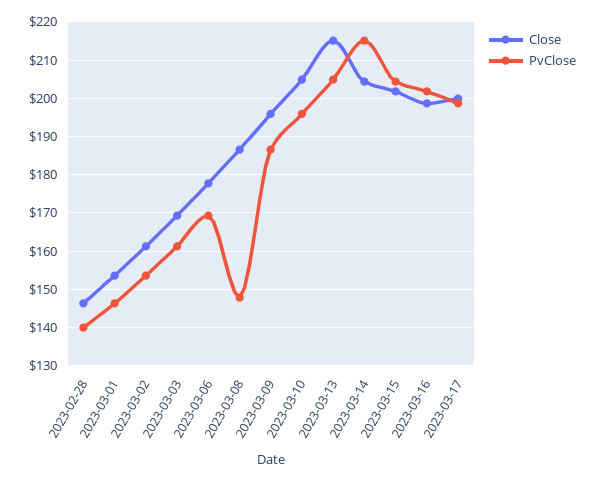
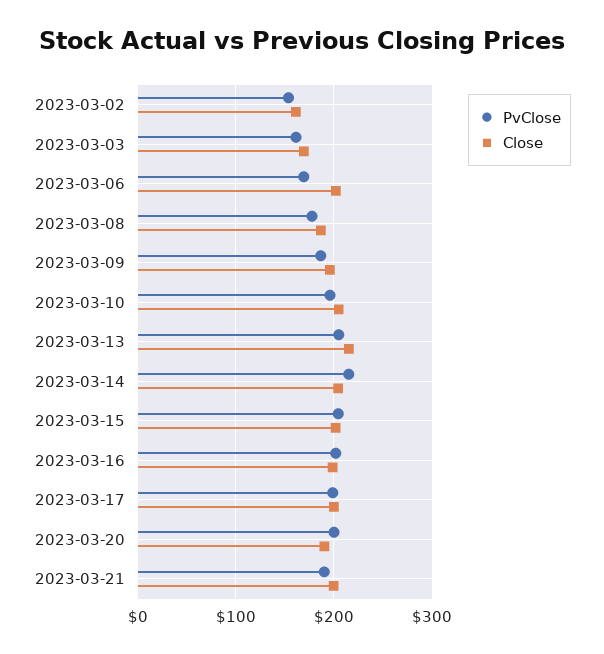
Close, 2023-02-28: 146 -> none
PvClose, 2023-02-28: 140 -> none
Close, 2023-03-01: 154 -> none
PvClose, 2023-03-01: 146 -> none
Close, 2023-03-06: 178 -> 200
PvClose, 2023-03-08: 148 -> 180
PvClose, 2023-03-20: none -> 200
Close, 2023-03-20: none -> 190
PvClose, 2023-03-21: none -> 190
Close, 2023-03-21: none -> 200

